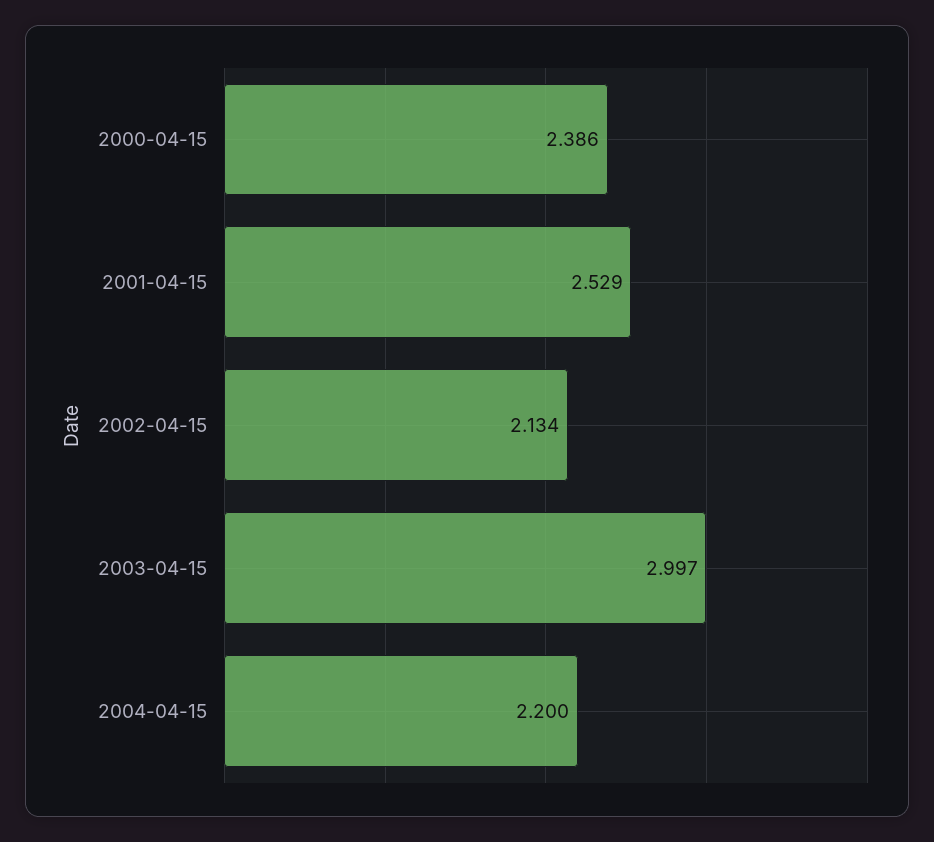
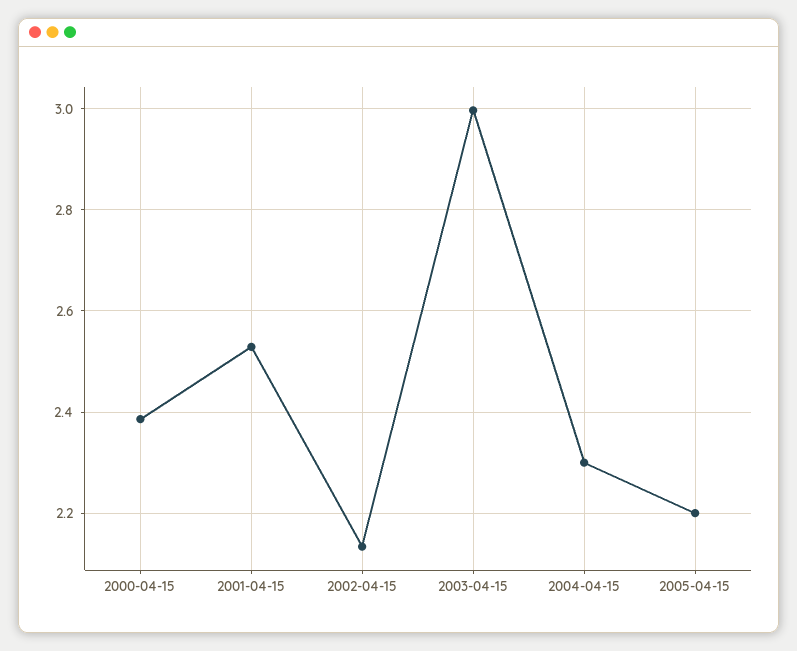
2004-04-15: 2.2 -> 2.3
2005-04-15: none -> 2.2

